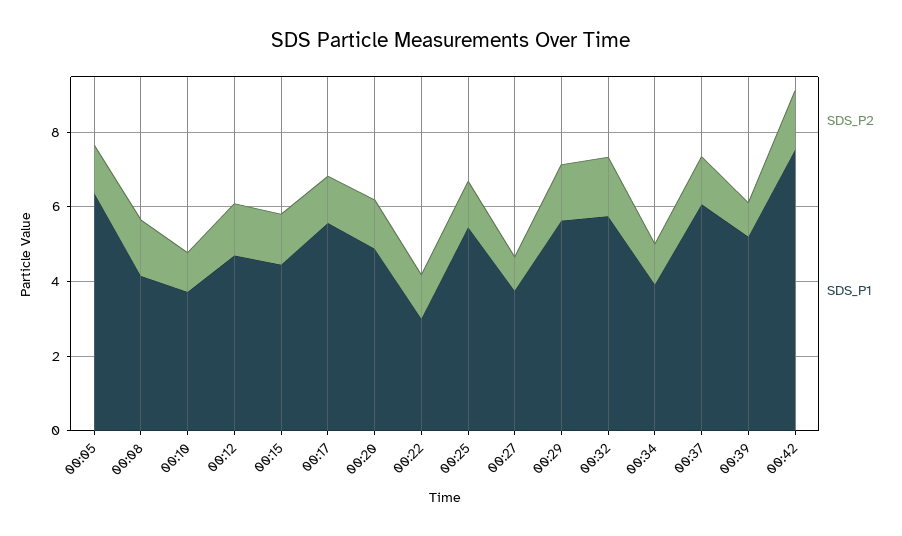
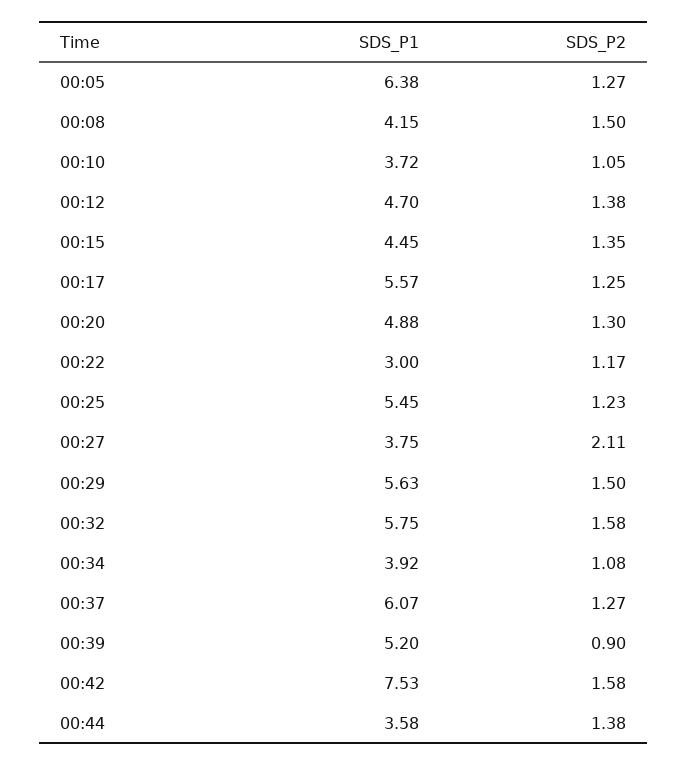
SDS_P2, 00:27: 1 -> 2.11
SDS_P1, 00:44: none -> 3.58
SDS_P2, 00:44: none -> 1.38

